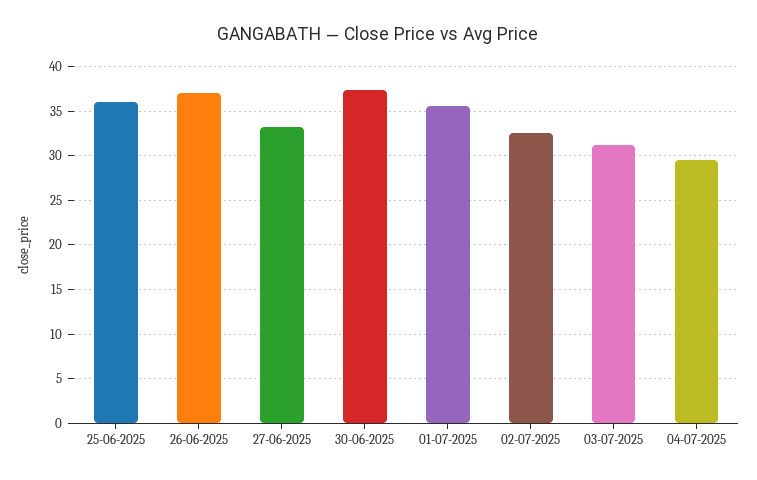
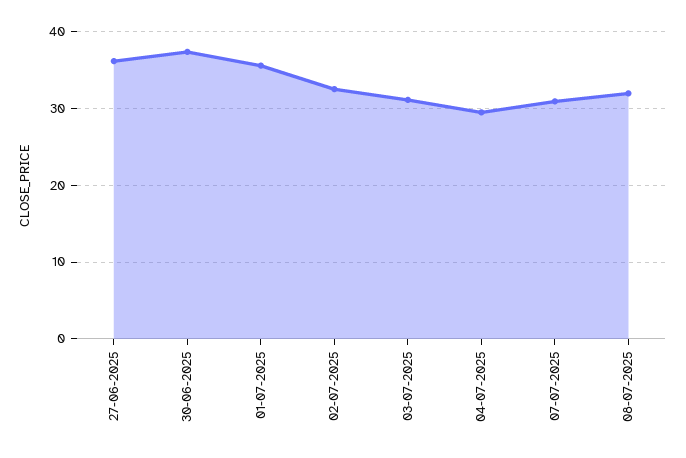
25-06-2025: 36 -> none
26-06-2025: 37 -> none
27-06-2025: 33 -> 36
07-07-2025: none -> 31
08-07-2025: none -> 32

